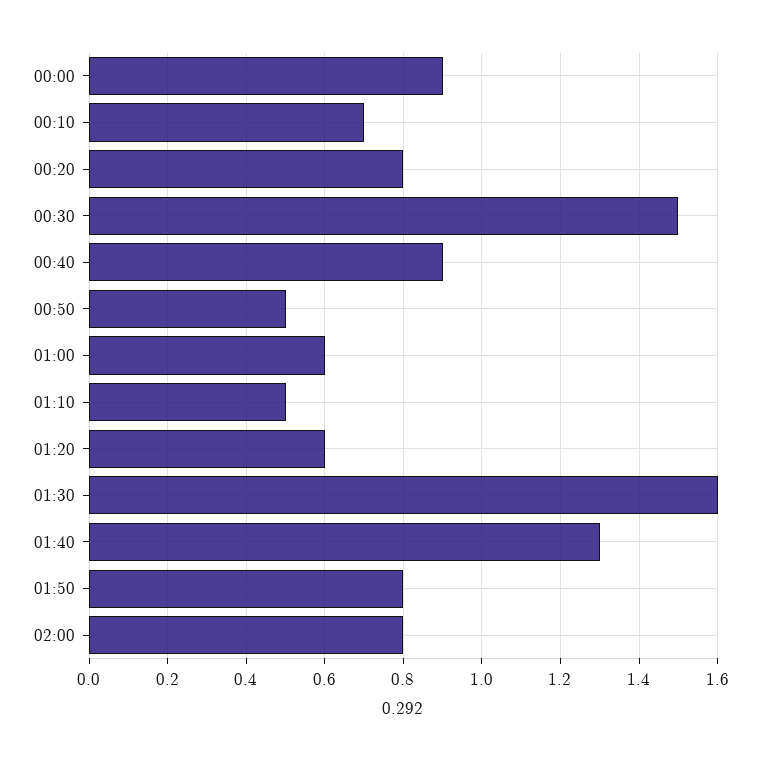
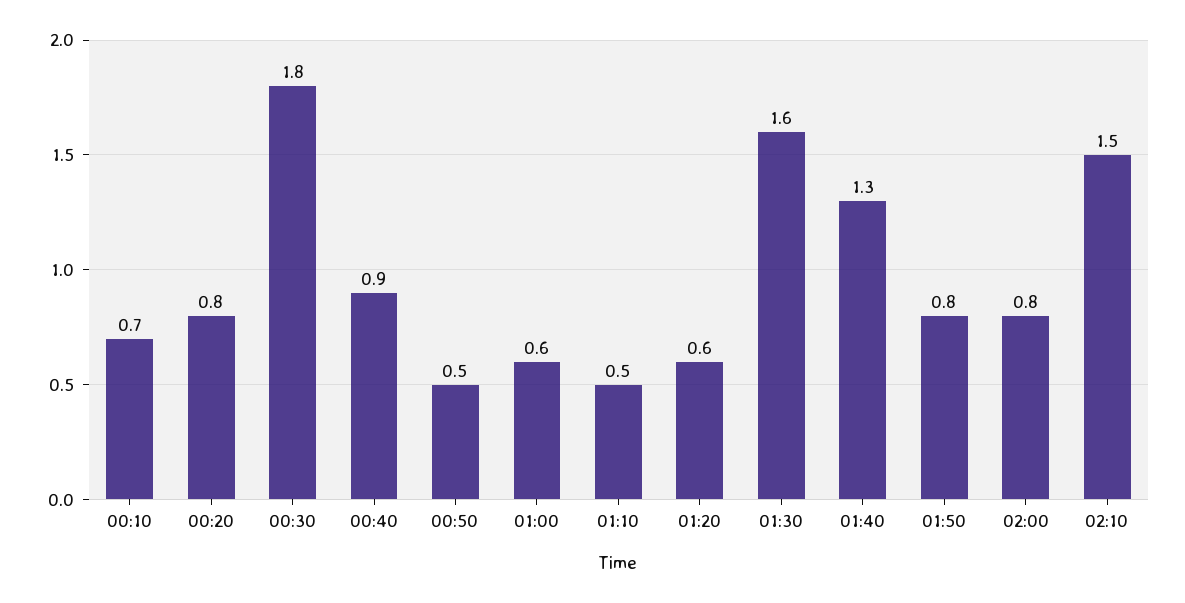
00:00: 0.9 -> none
00:30: 1.5 -> 1.8
02:10: none -> 1.5

